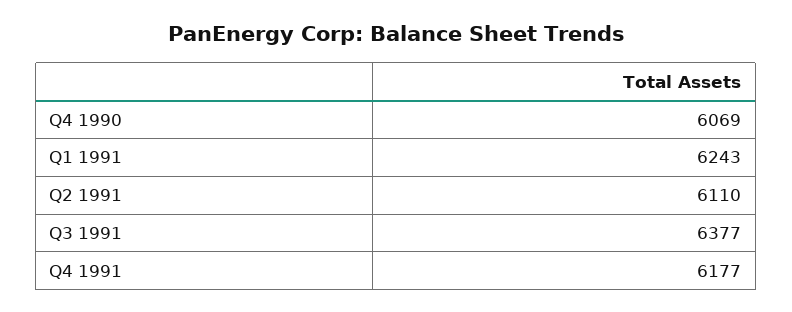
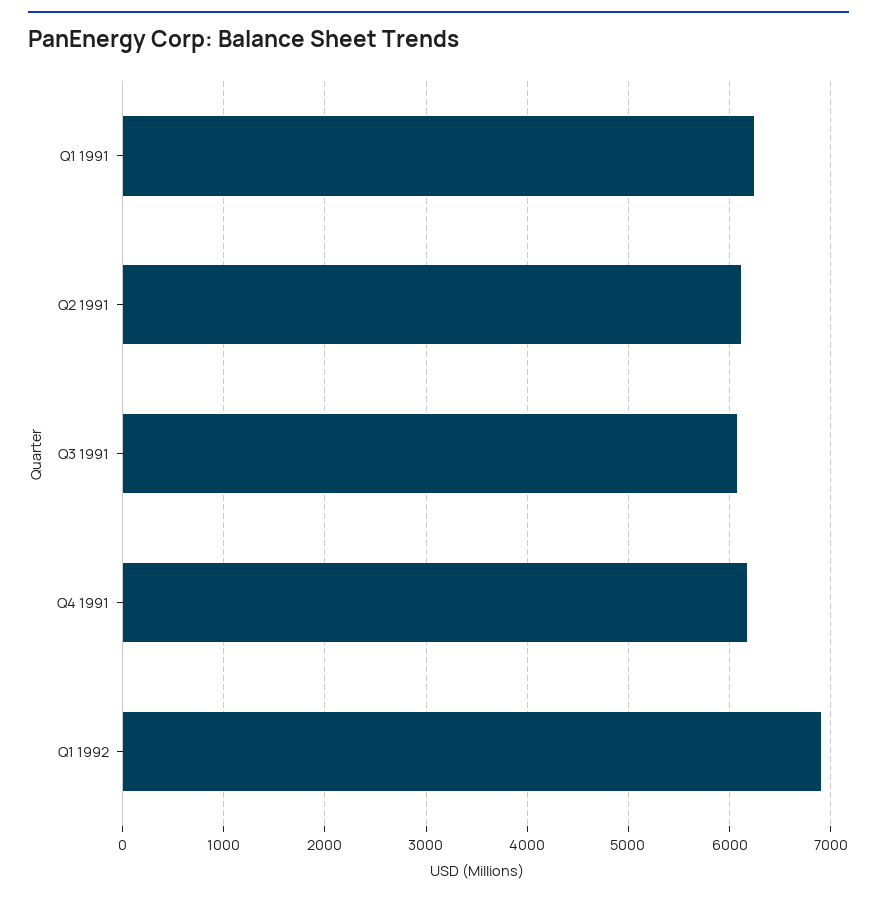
Q4 1990: 6069 -> none
Q3 1991: 6377 -> 6100
Q1 1992: none -> 6900

